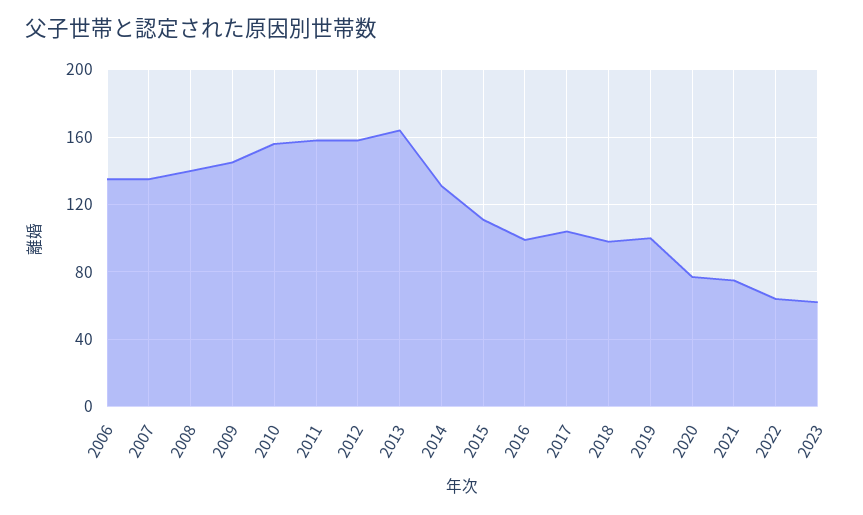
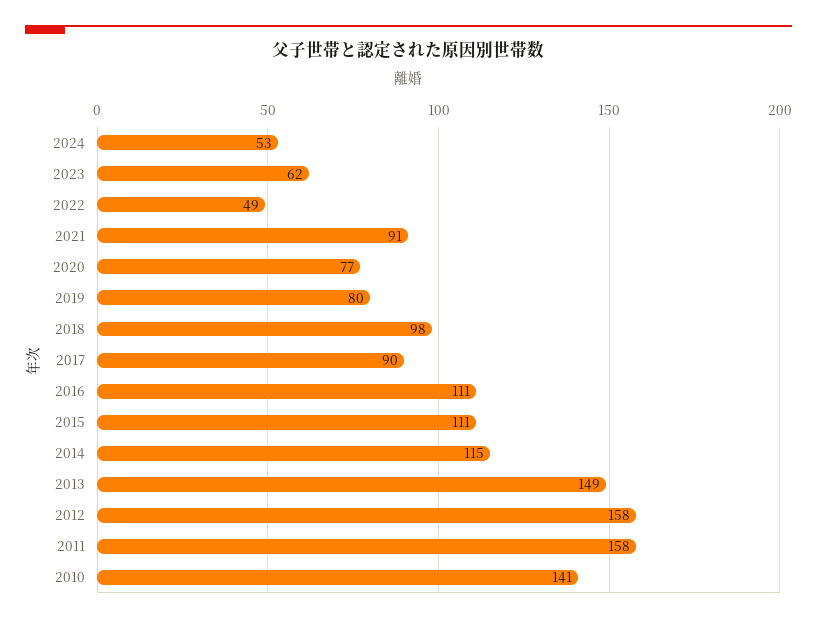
2006: 135 -> none
2007: 135 -> none
2008: 140 -> none
2009: 145 -> none
2010: 155 -> 141
2013: 165 -> 149
2014: 130 -> 115
2016: 100 -> 111
2017: 105 -> 90
2019: 100 -> 80
2021: 75 -> 91
2022: 65 -> 49
2024: none -> 53

